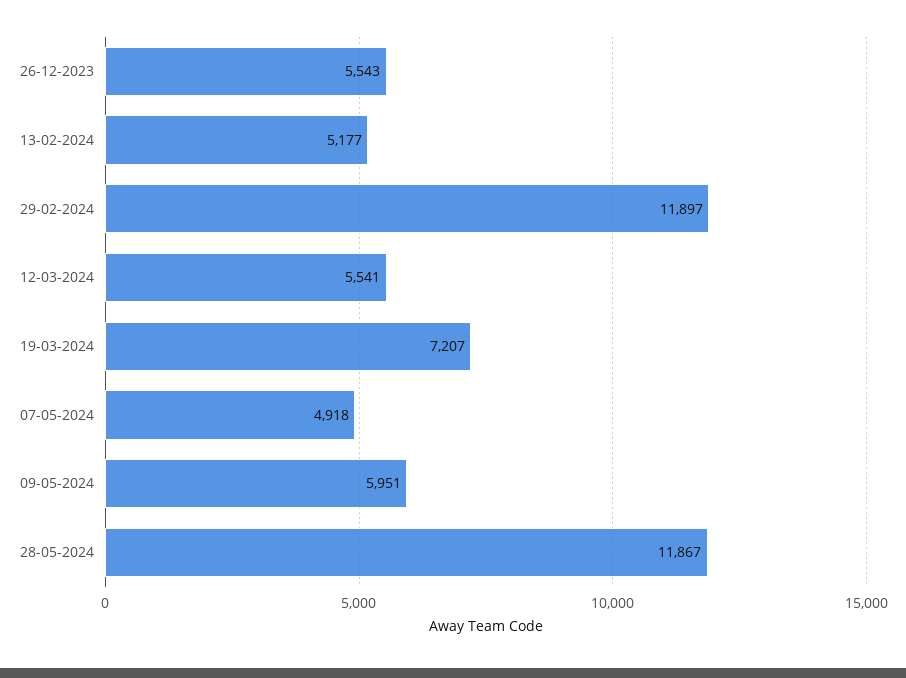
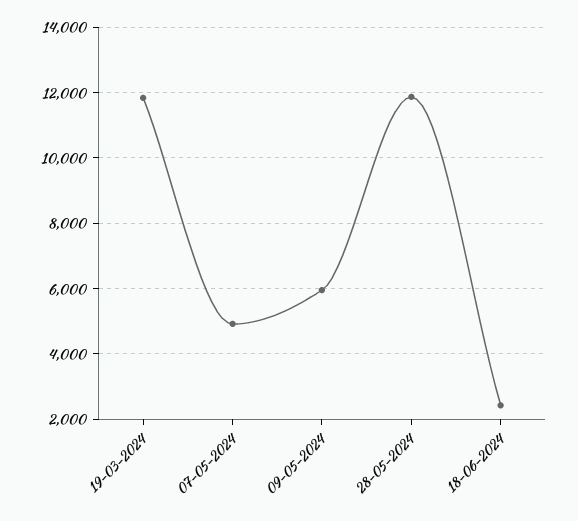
26-12-2023: 5543 -> none
13-02-2024: 5177 -> none
29-02-2024: 11897 -> none
12-03-2024: 5541 -> none
19-03-2024: 7207 -> 11800
18-06-2024: none -> 2400

